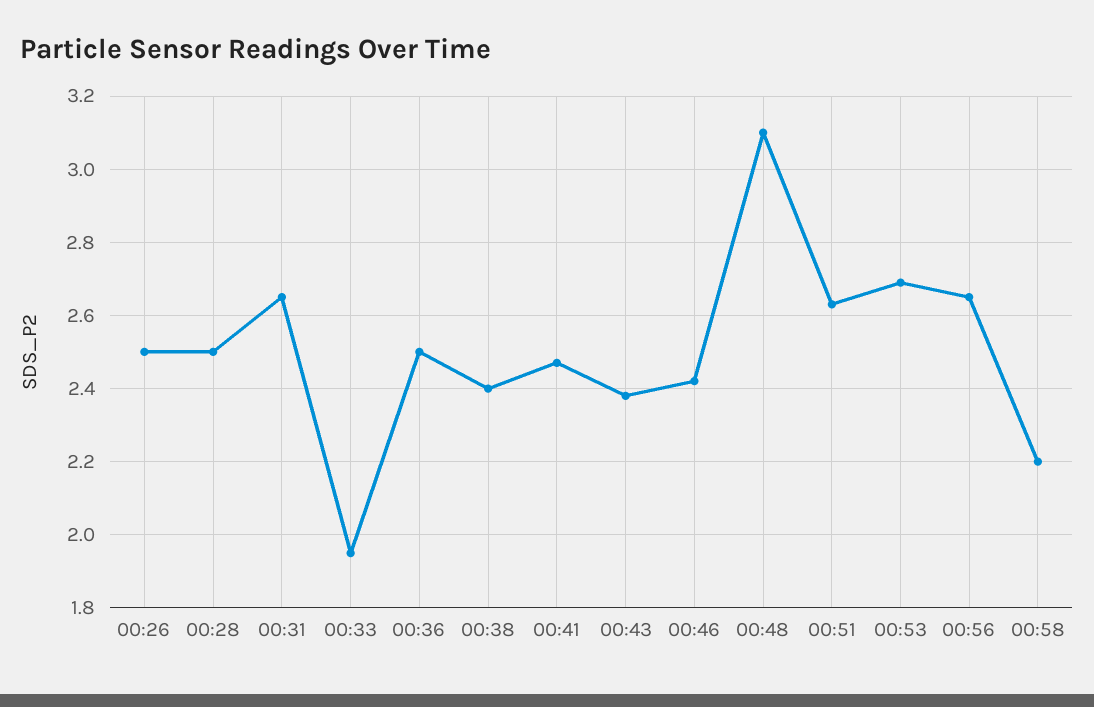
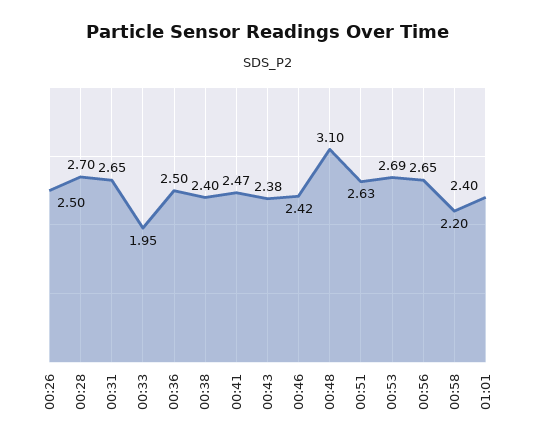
00:28: 2.5 -> 2.7
01:01: none -> 2.4

